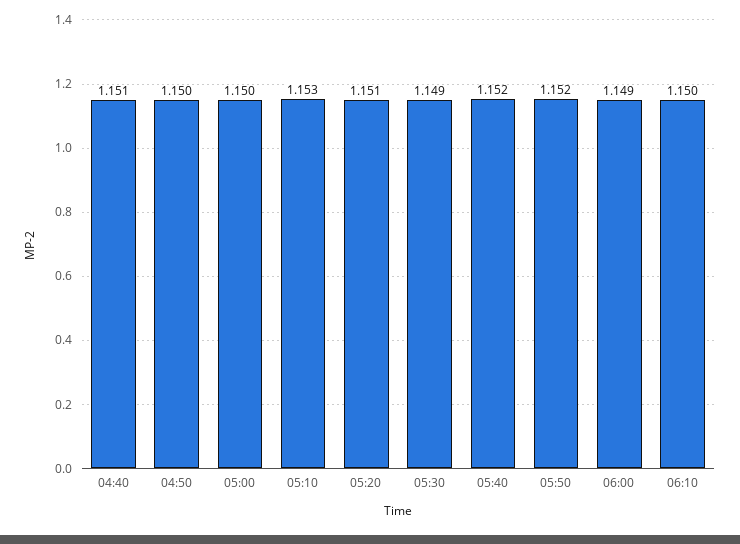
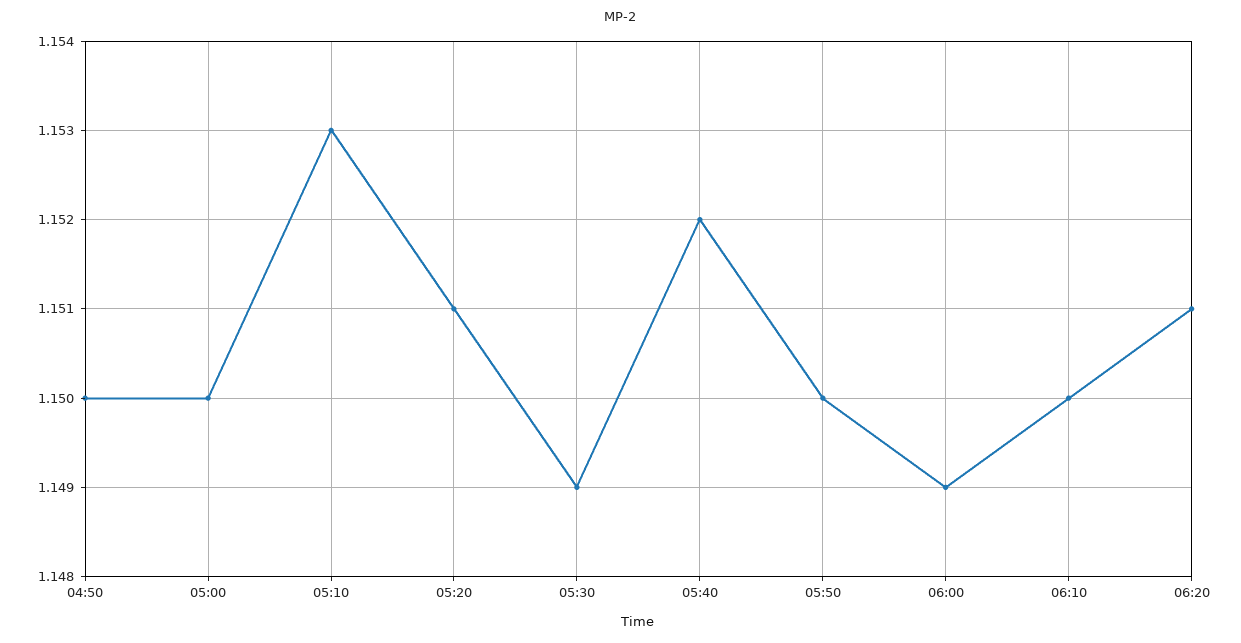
04:40: 1.151 -> none
05:50: 1.152 -> 1.15
06:20: none -> 1.151

